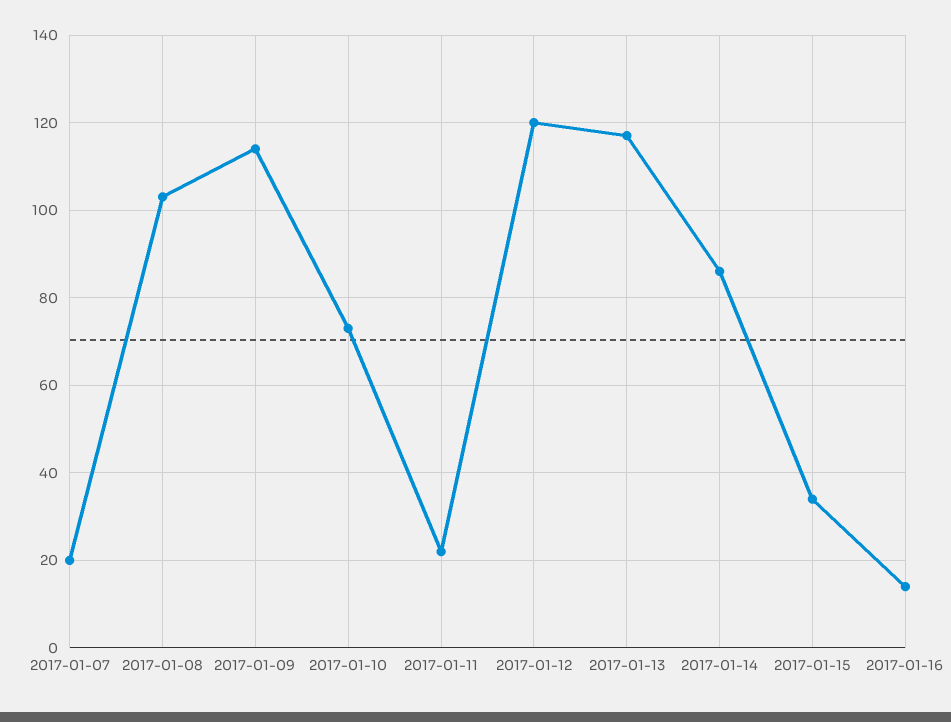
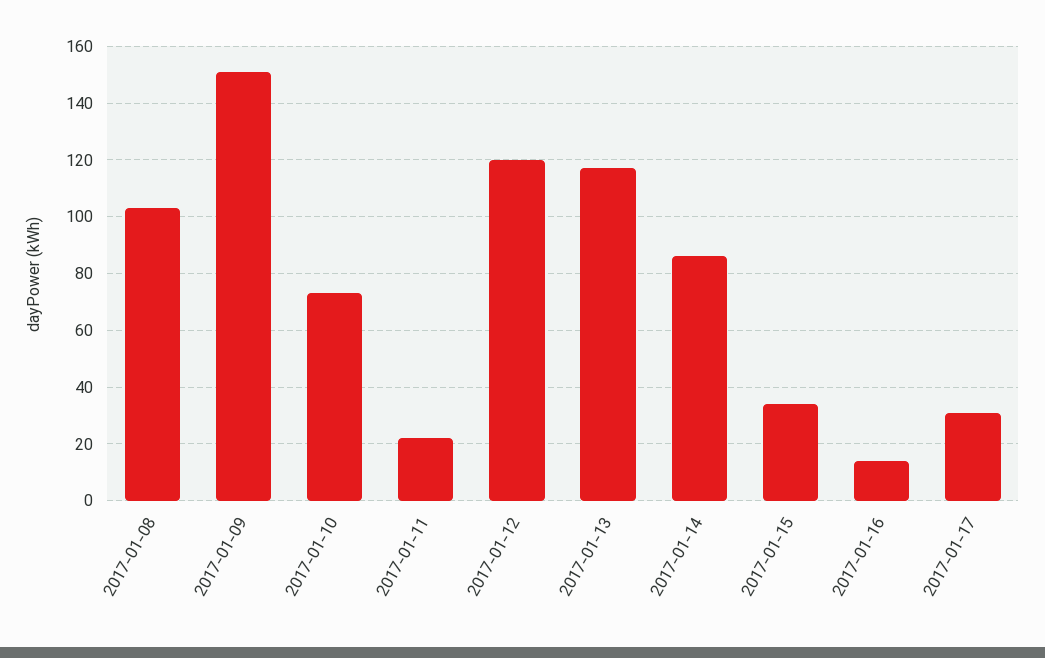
2017-01-07: 20 -> none
2017-01-09: 115 -> 150
2017-01-17: none -> 30

